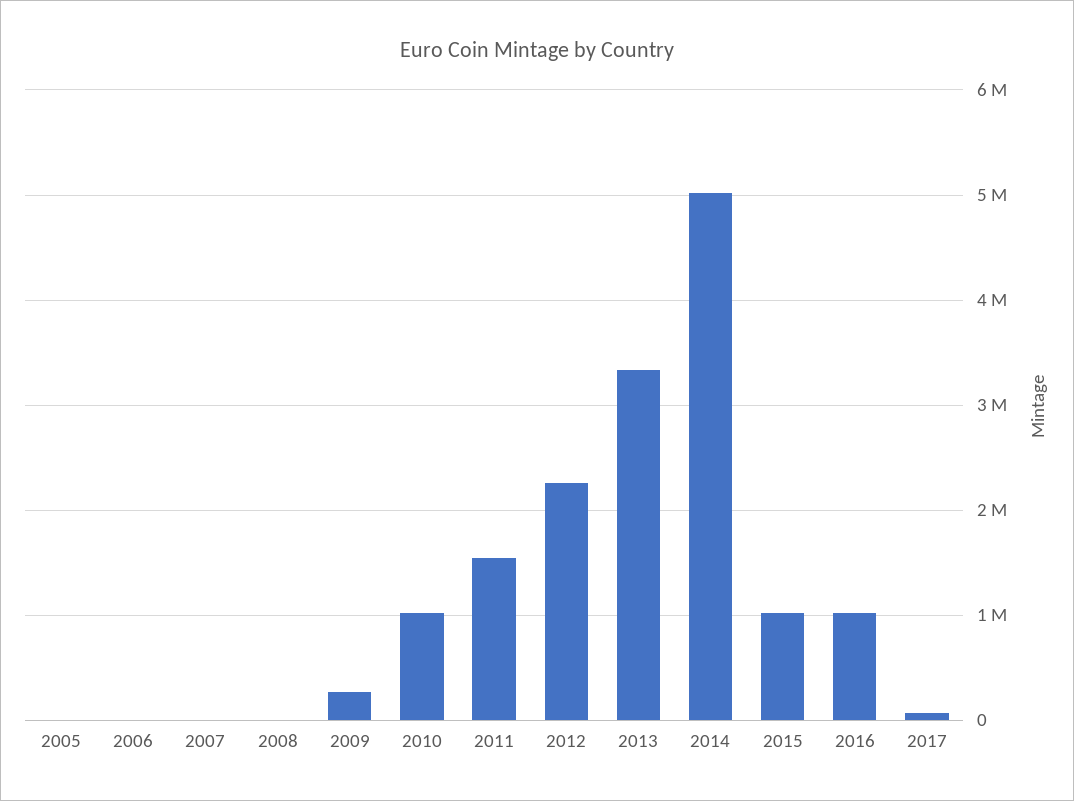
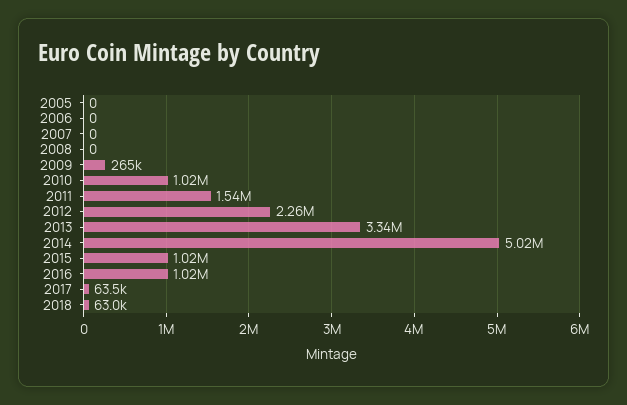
2018: none -> 63000

